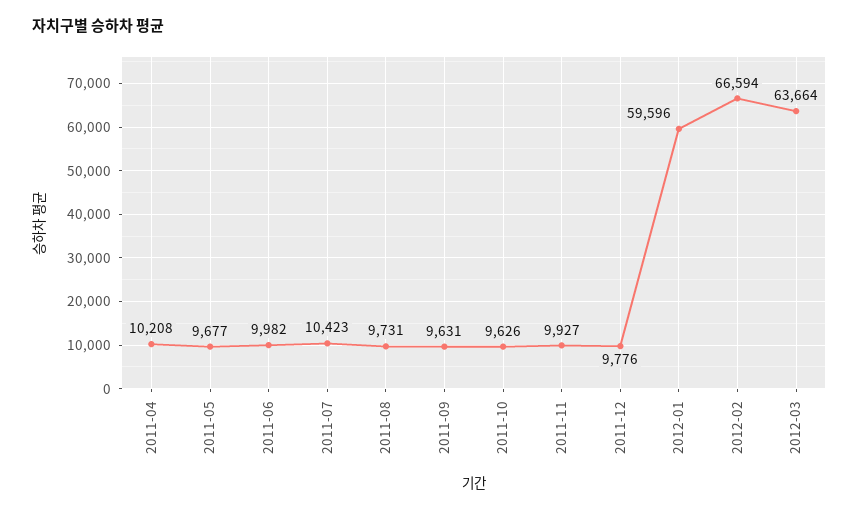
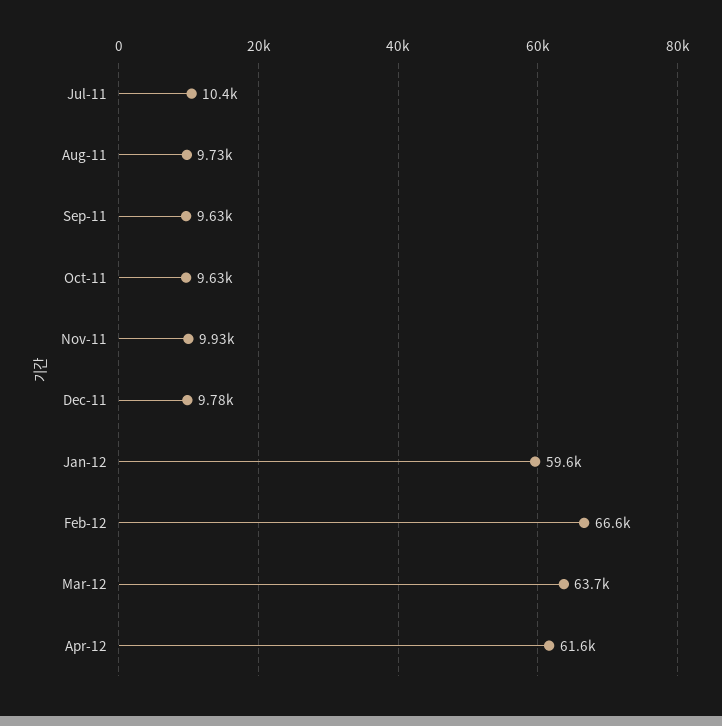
2011-04: 10208 -> none
2011-05: 9677 -> none
2011-06: 9982 -> none
Apr-12: none -> 61600

